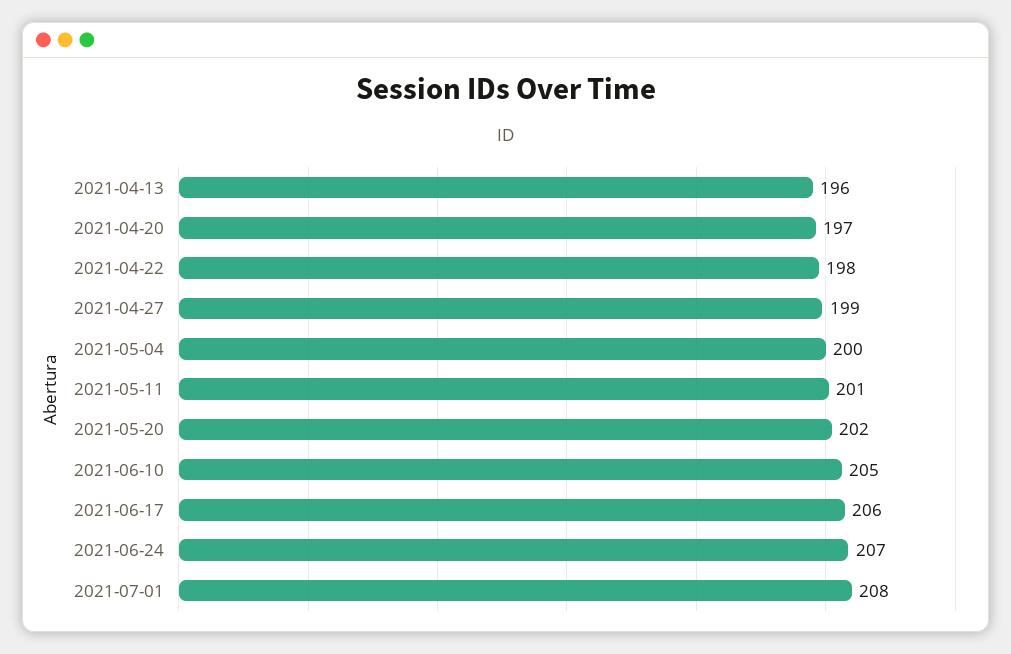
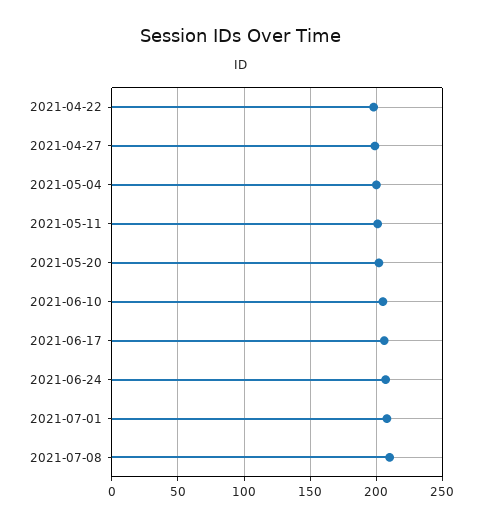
2021-04-13: 196 -> none
2021-04-20: 197 -> none
2021-07-08: none -> 210

